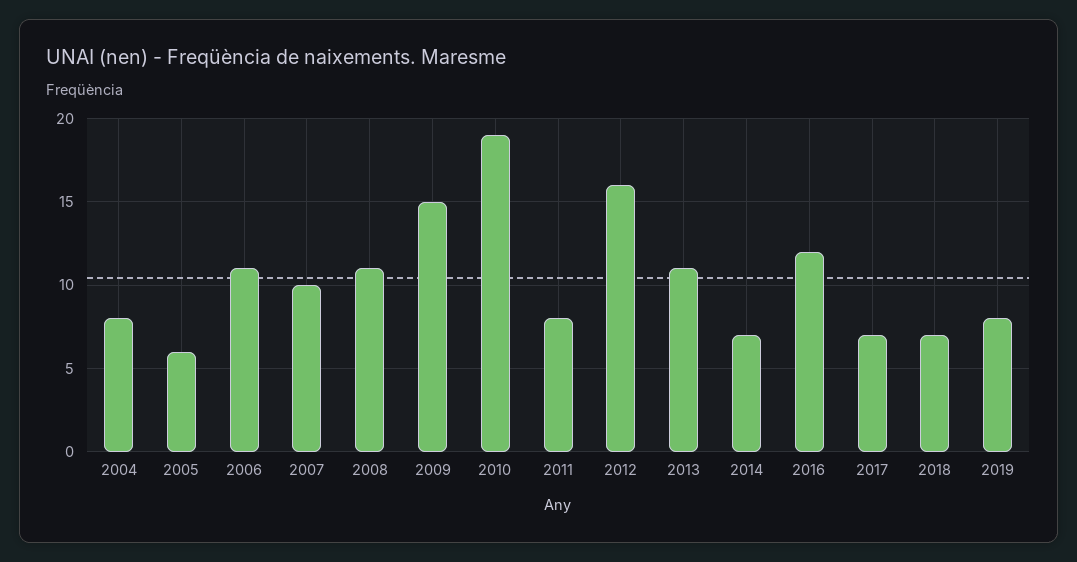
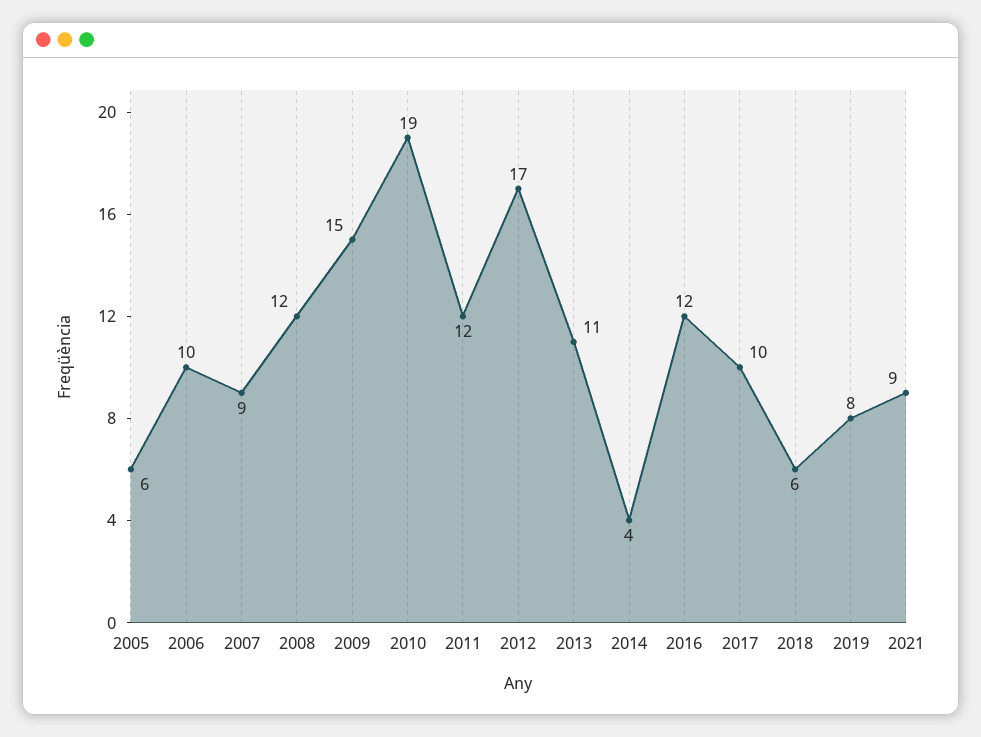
2004: 8 -> none
2006: 11 -> 10
2007: 10 -> 9
2008: 11 -> 12
2011: 8 -> 12
2012: 16 -> 17
2014: 7 -> 4
2017: 7 -> 10
2018: 7 -> 6
2021: none -> 9

